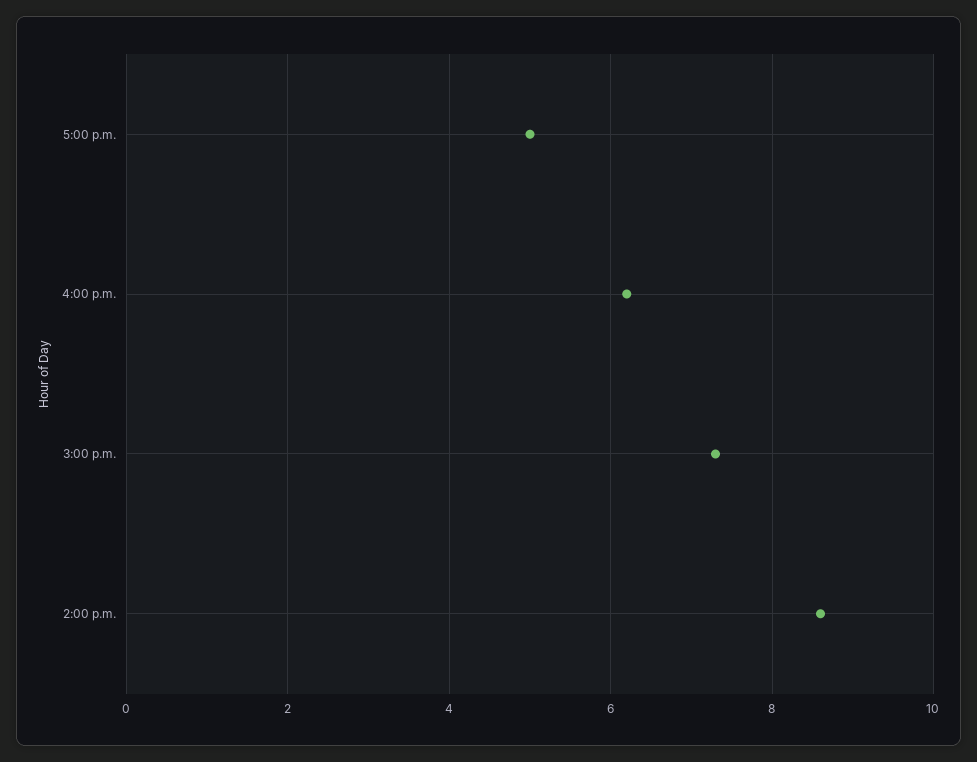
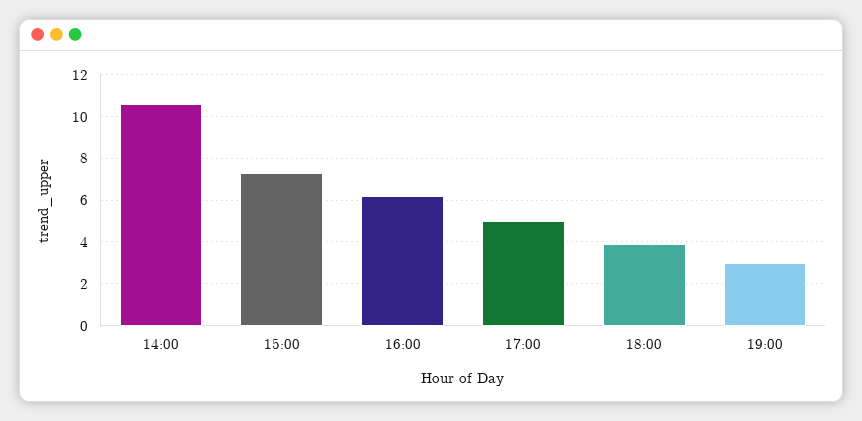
2:00 p.m.: 8.5 -> 10.5
18:00: none -> 4
19:00: none -> 3

